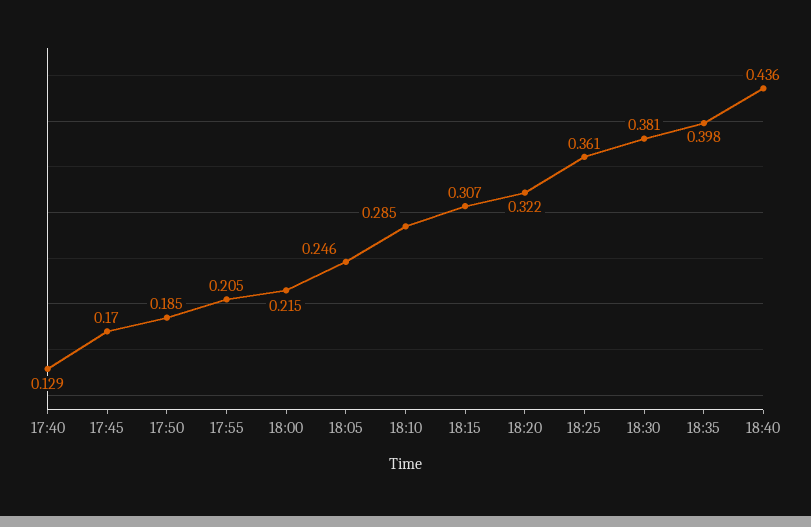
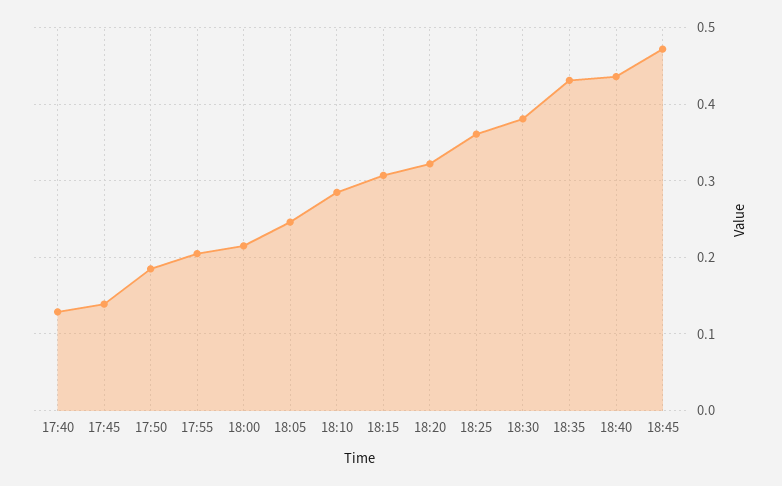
17:45: 0.17 -> 0.14
18:35: 0.398 -> 0.43
18:45: none -> 0.47

